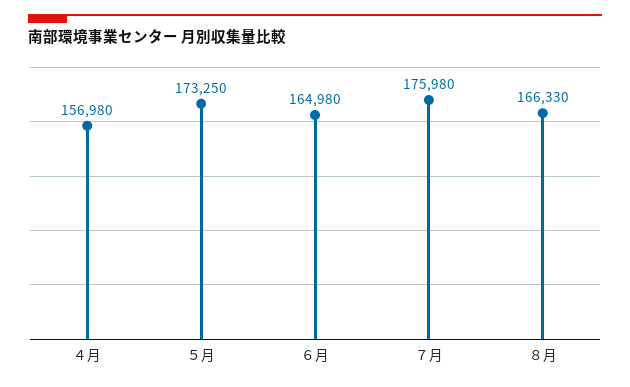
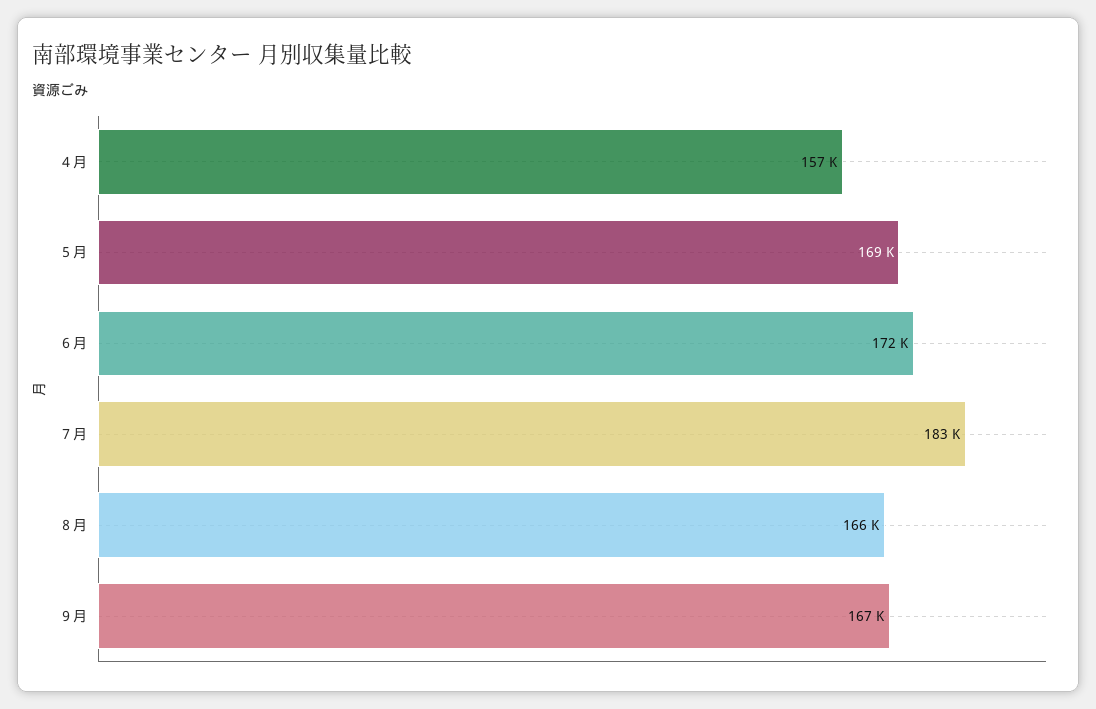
５月: 173250 -> 169000
６月: 164980 -> 172000
７月: 175980 -> 183000
９月: none -> 167000

